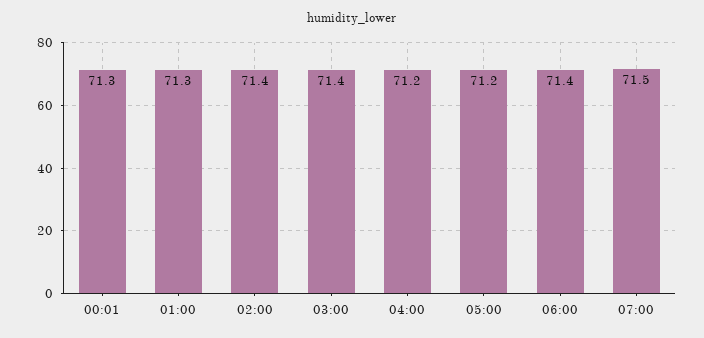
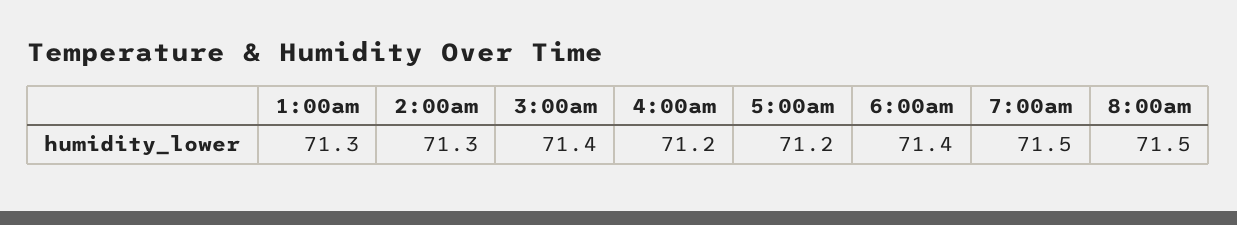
00:01: 71.3 -> none
02:00: 71.4 -> 71.3
8:00am: none -> 71.5

